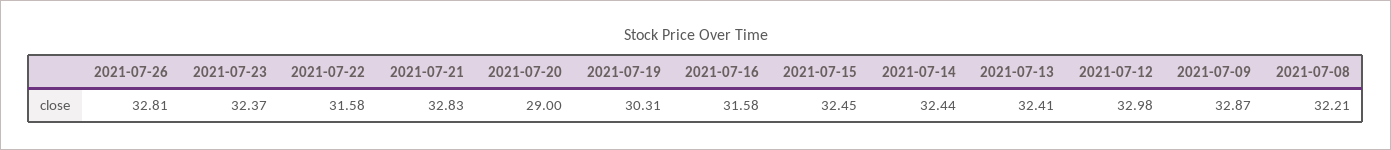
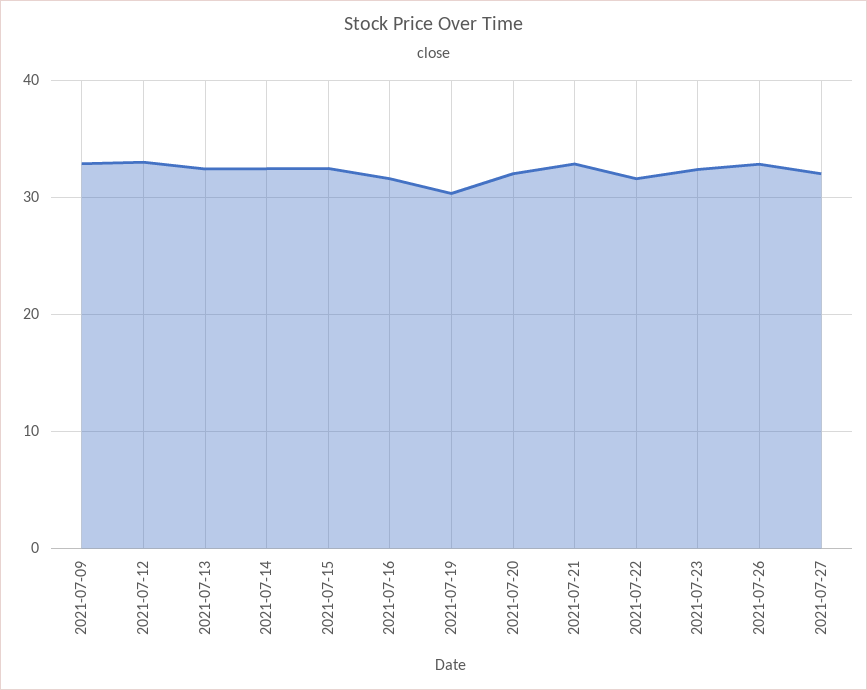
2021-07-20: 29 -> 32
2021-07-08: 32.21 -> none
2021-07-27: none -> 32

